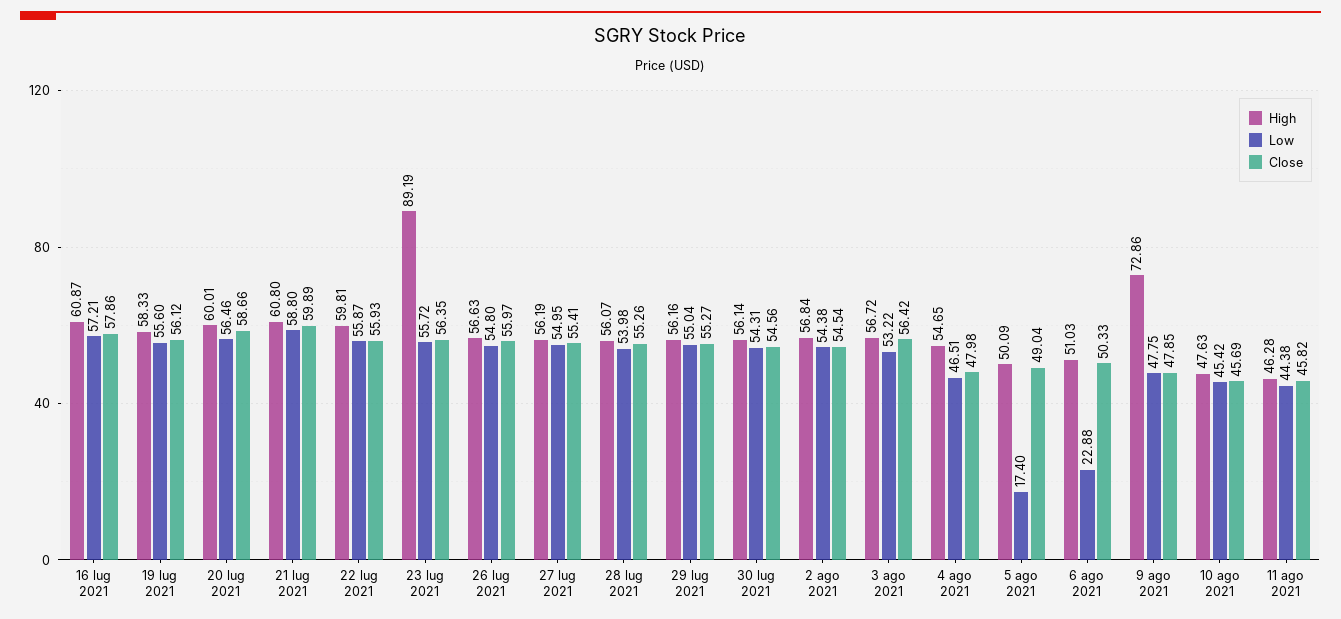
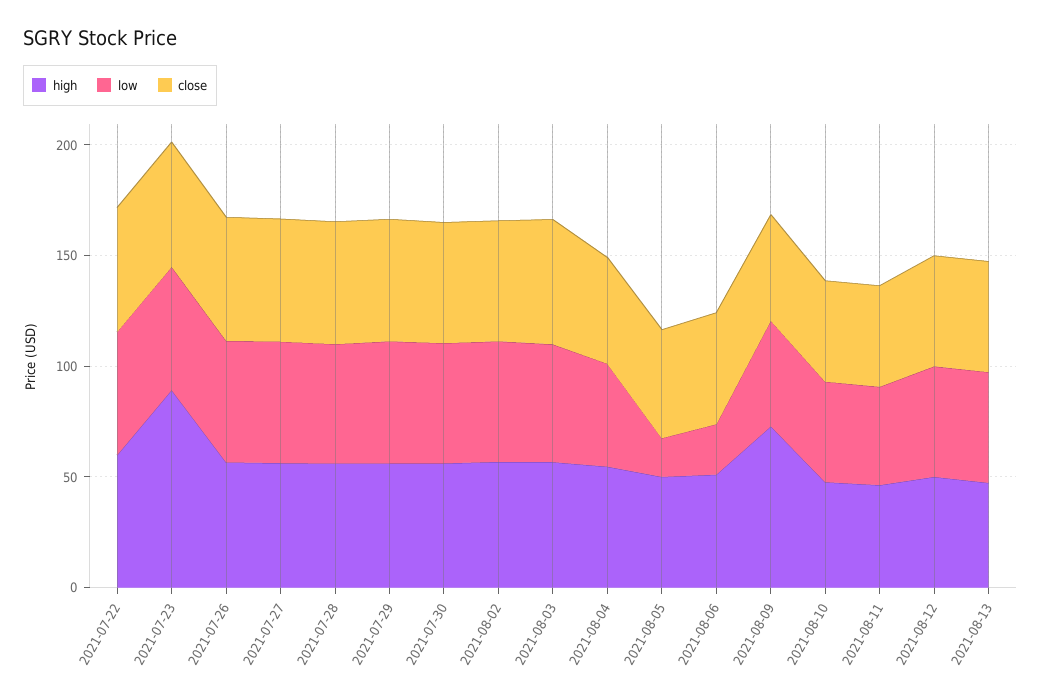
High, 16 lug 2021: 60.87 -> none
Low, 16 lug 2021: 57.21 -> none
Close, 16 lug 2021: 57.86 -> none
High, 19 lug 2021: 58.33 -> none
Low, 19 lug 2021: 55.6 -> none
Close, 19 lug 2021: 56.12 -> none
High, 20 lug 2021: 60.01 -> none
Low, 20 lug 2021: 56.46 -> none
Close, 20 lug 2021: 58.66 -> none
High, 21 lug 2021: 60.8 -> none
Low, 21 lug 2021: 58.8 -> none
Close, 21 lug 2021: 59.89 -> none
High, 2021-08-12: none -> 50
Low, 2021-08-12: none -> 50
Close, 2021-08-12: none -> 50
High, 2021-08-13: none -> 50
Low, 2021-08-13: none -> 50
Close, 2021-08-13: none -> 50

